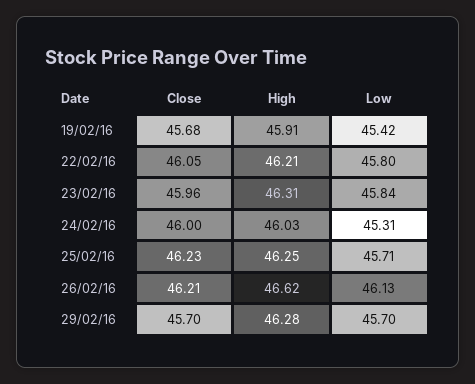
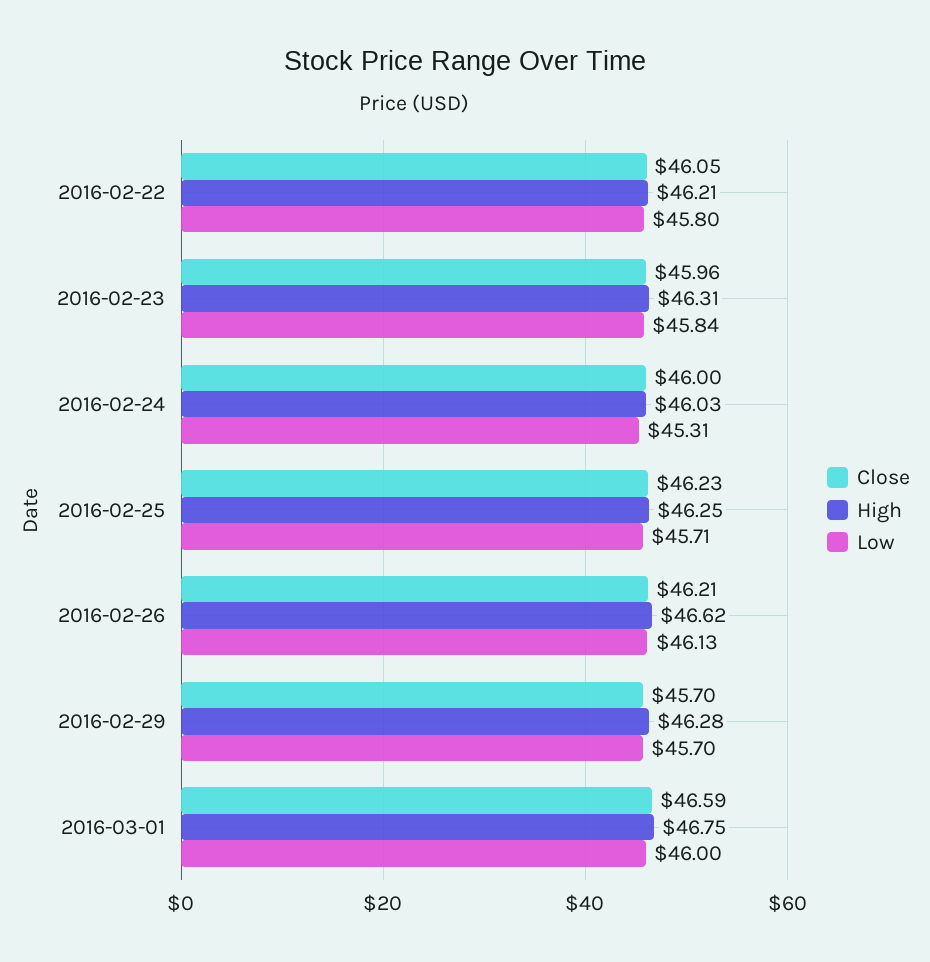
Close, 19/02/16: 45.68 -> none
High, 19/02/16: 45.91 -> none
Low, 19/02/16: 45.42 -> none
Close, 2016-03-01: none -> 46.59
High, 2016-03-01: none -> 46.75
Low, 2016-03-01: none -> 46

